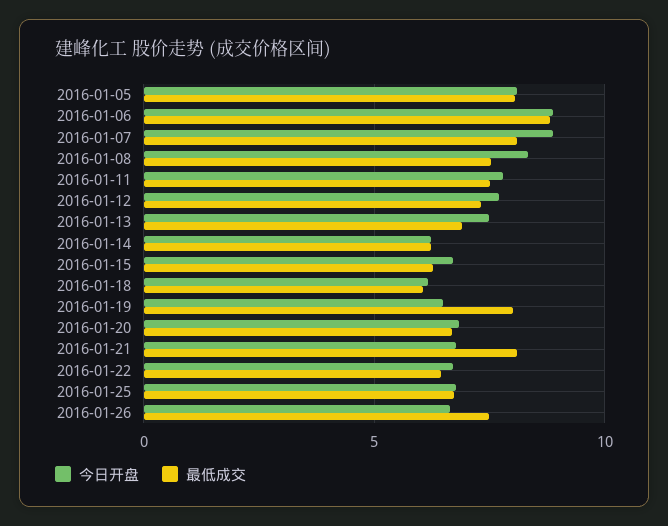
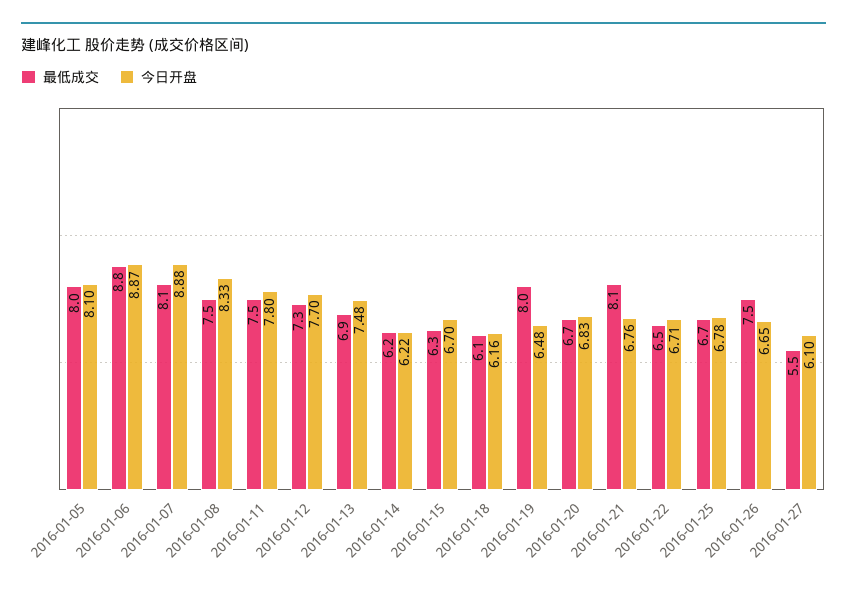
最低成交, 2016-01-27: none -> 5.5
今日开盘, 2016-01-27: none -> 6.1

